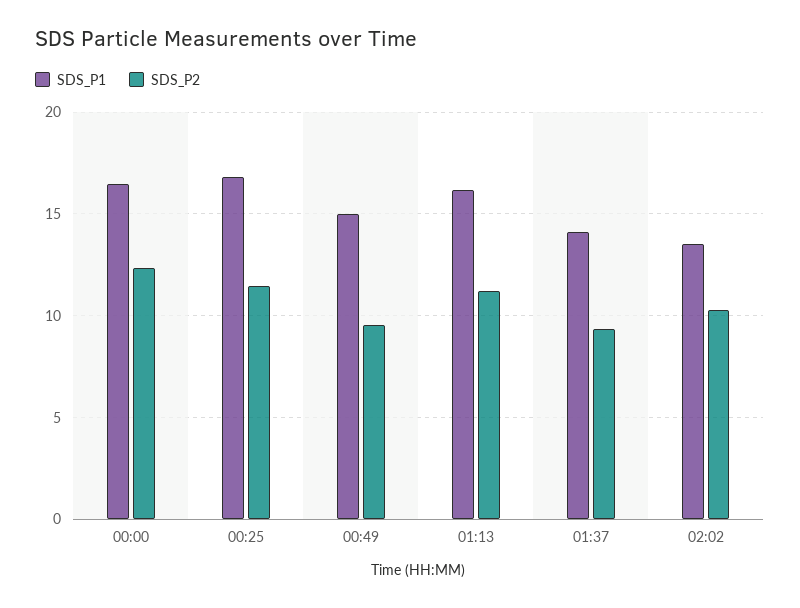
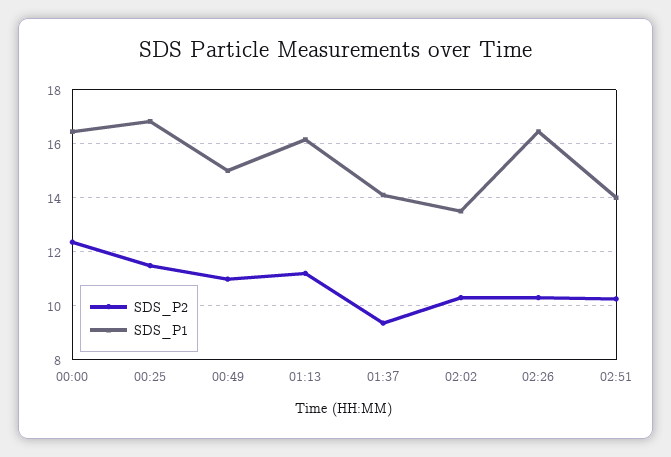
SDS_P2, 00:49: 9.5 -> 11
SDS_P2, 02:26: none -> 10.25
SDS_P1, 02:26: none -> 16.5
SDS_P2, 02:51: none -> 10.25
SDS_P1, 02:51: none -> 14

